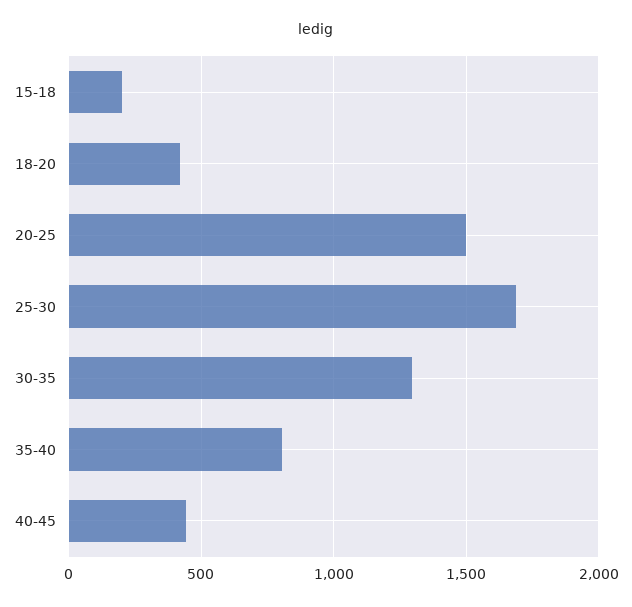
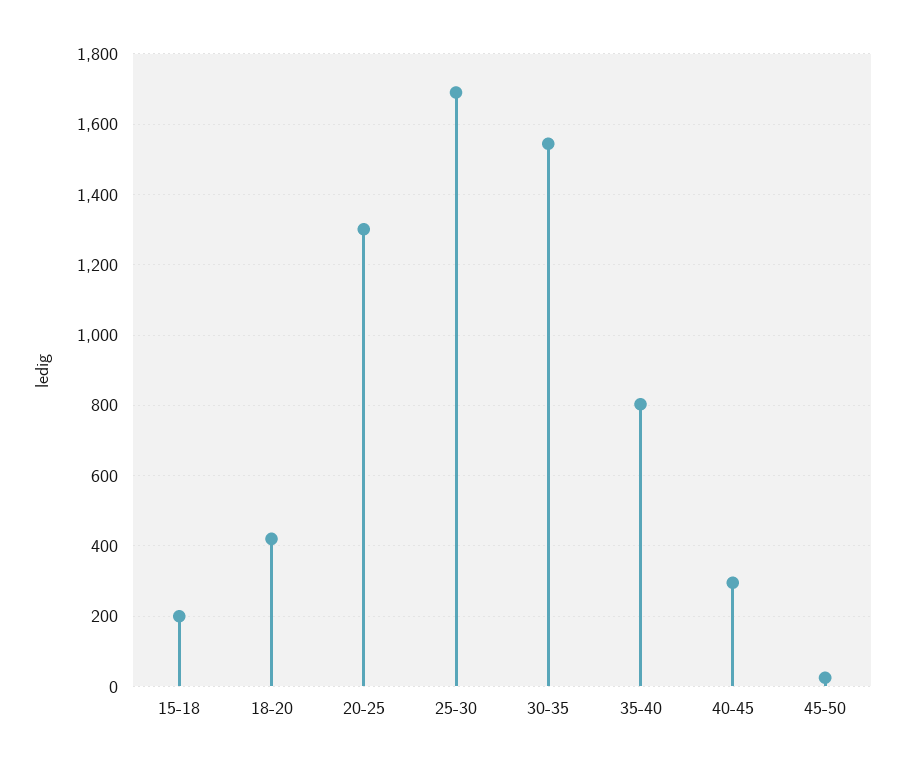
20-25: 1500 -> 1300
30-35: 1300 -> 1540
40-45: 450 -> 300
45-50: none -> 20

